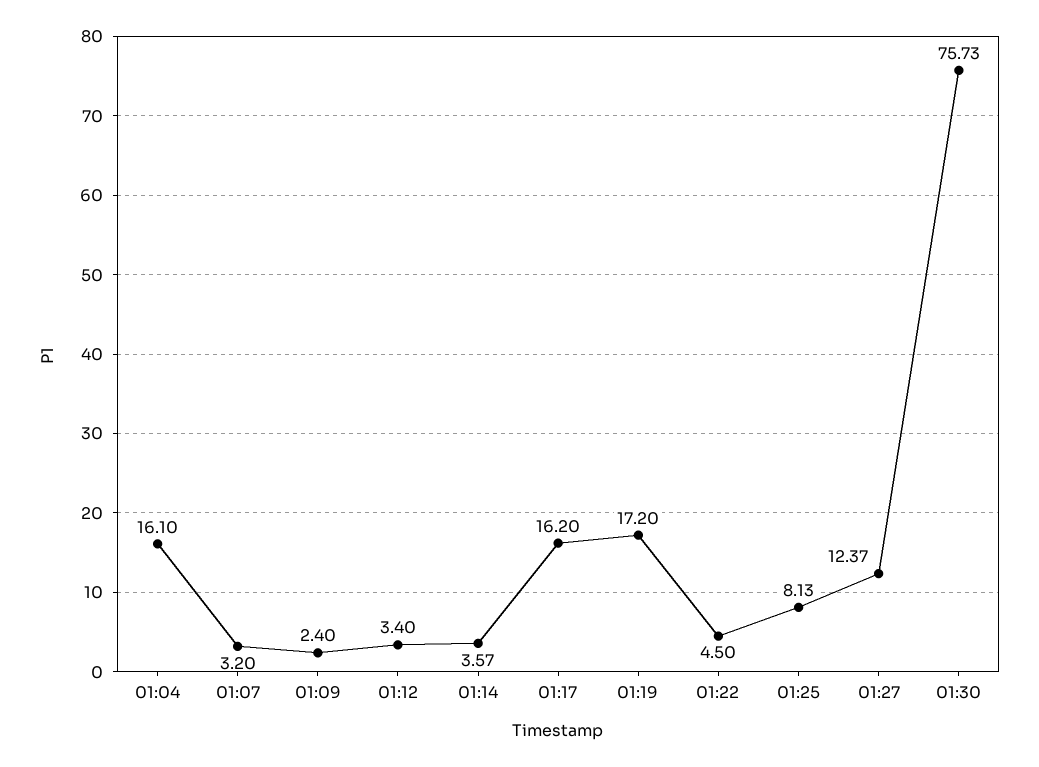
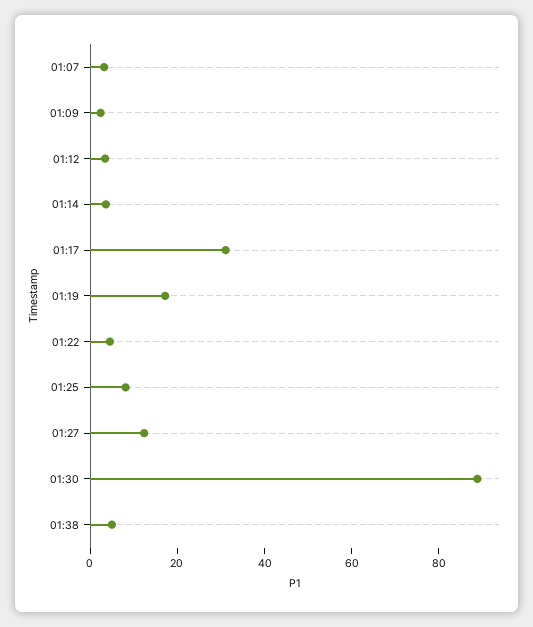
01:04: 16.1 -> none
01:17: 16.2 -> 30
01:30: 75.73 -> 90
01:38: none -> 5

